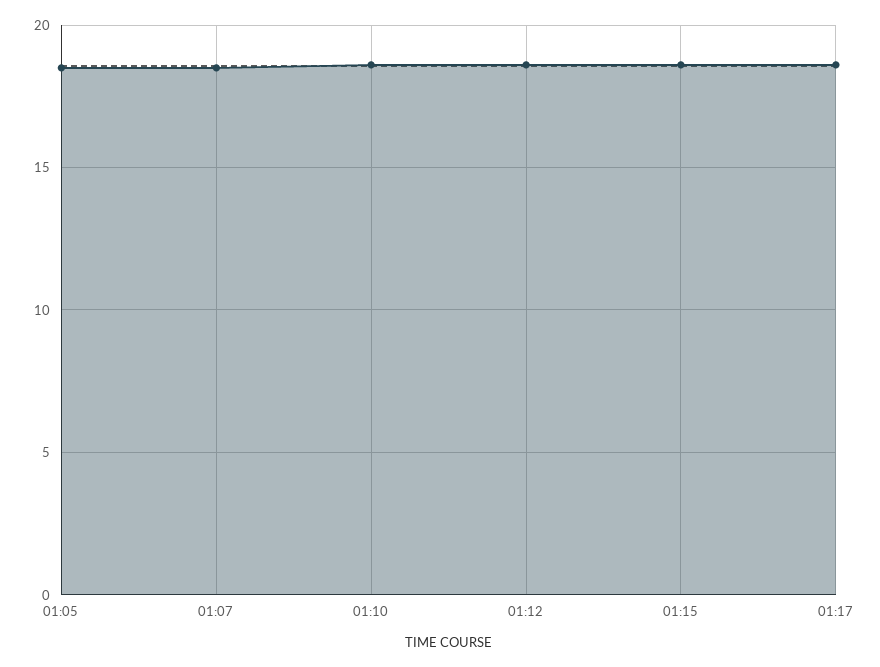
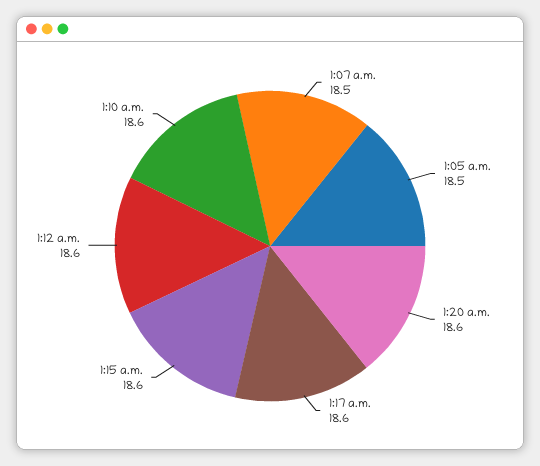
1:20 a.m.: none -> 18.6

